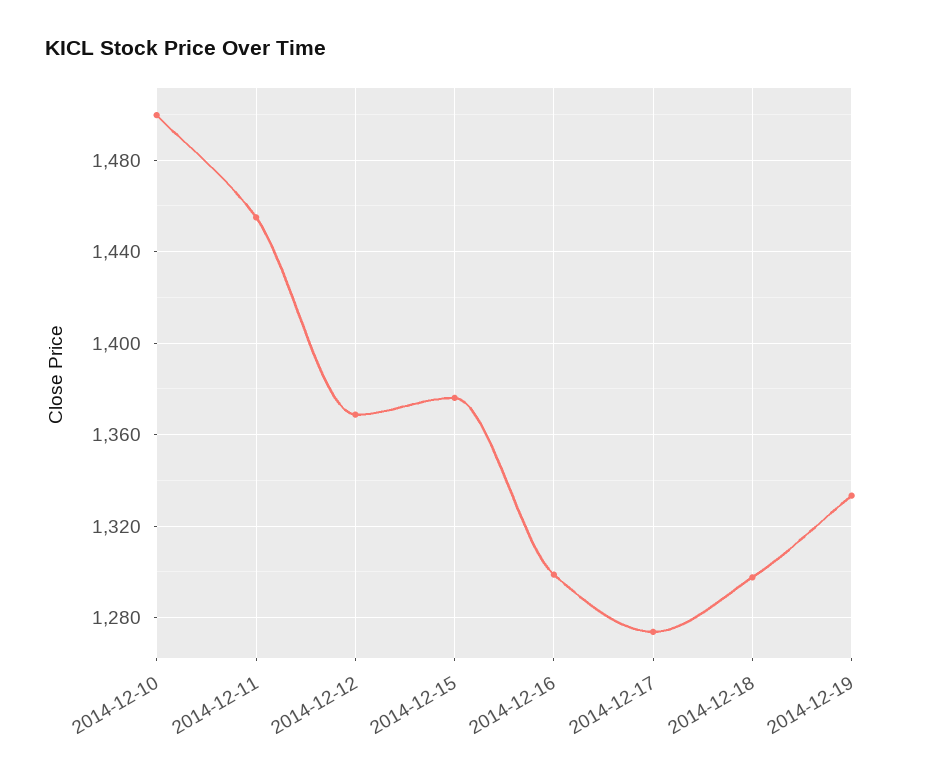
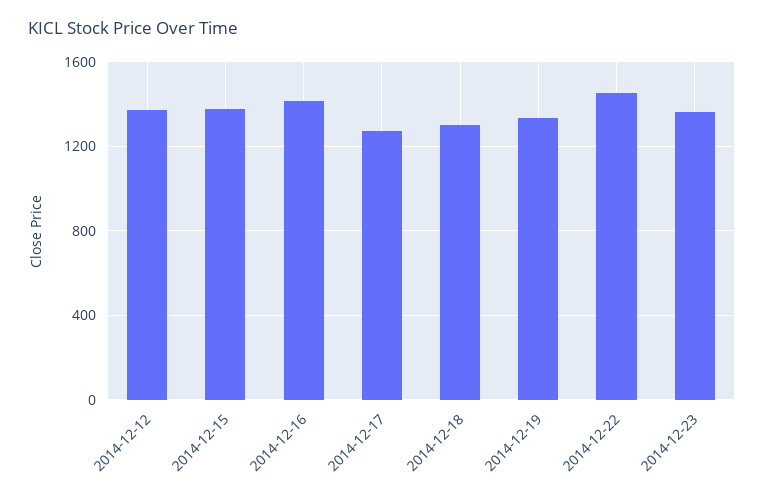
2014-12-10: 1500 -> none
2014-12-11: 1455 -> none
2014-12-16: 1300 -> 1400
2014-12-22: none -> 1450
2014-12-23: none -> 1350

